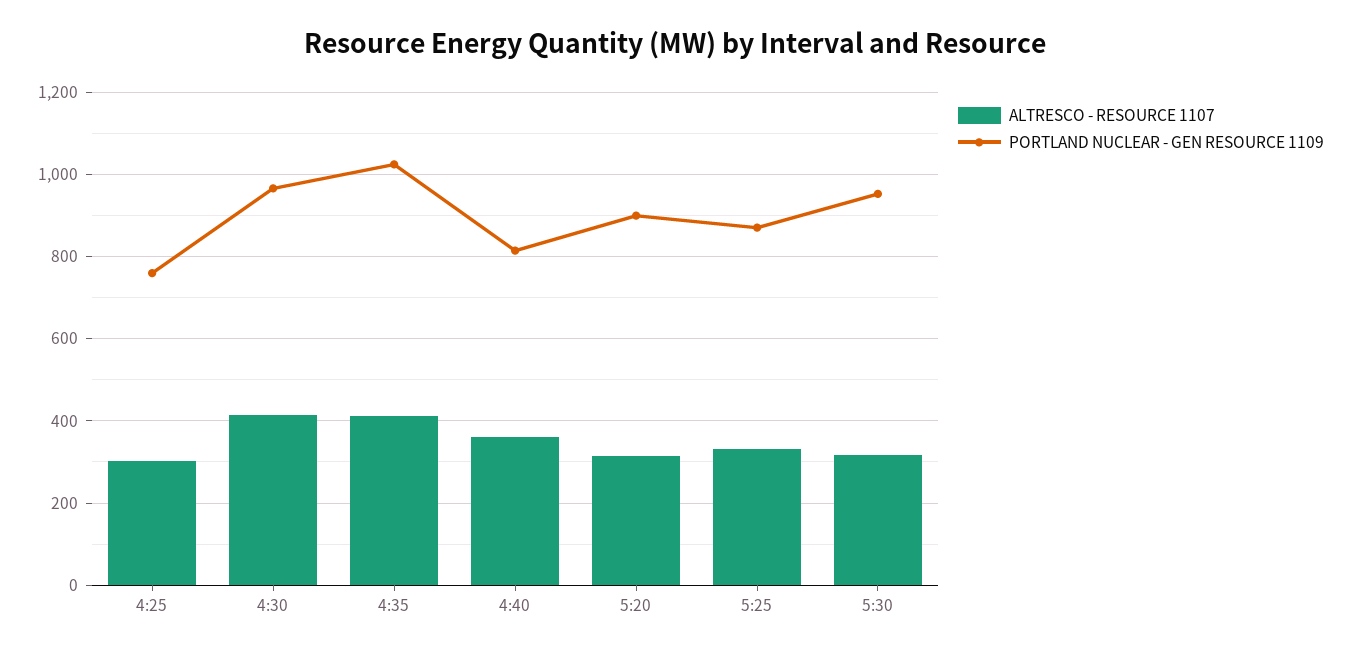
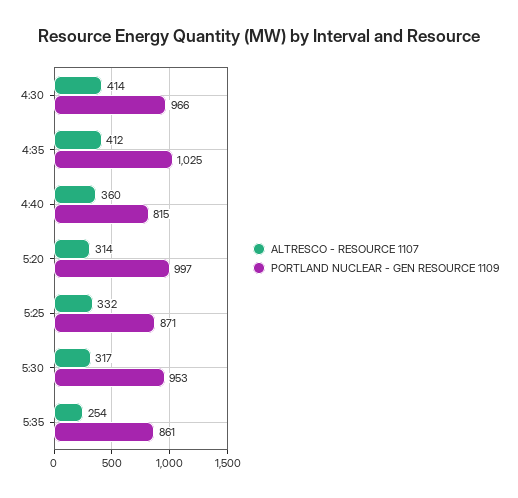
ALTRESCO - RESOURCE 1107, 4:25: 300 -> none
PORTLAND NUCLEAR - GEN RESOURCE 1109, 4:25: 760 -> none
PORTLAND NUCLEAR - GEN RESOURCE 1109, 5:20: 900 -> 997
ALTRESCO - RESOURCE 1107, 5:35: none -> 254
PORTLAND NUCLEAR - GEN RESOURCE 1109, 5:35: none -> 861

